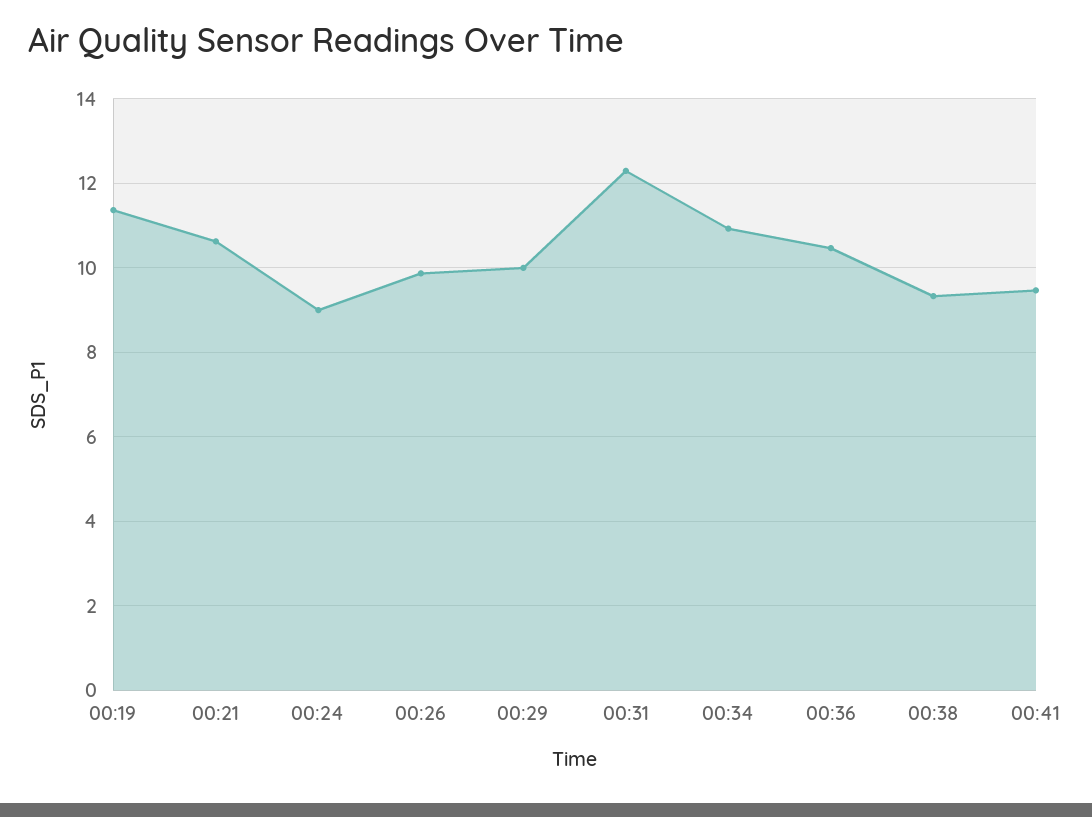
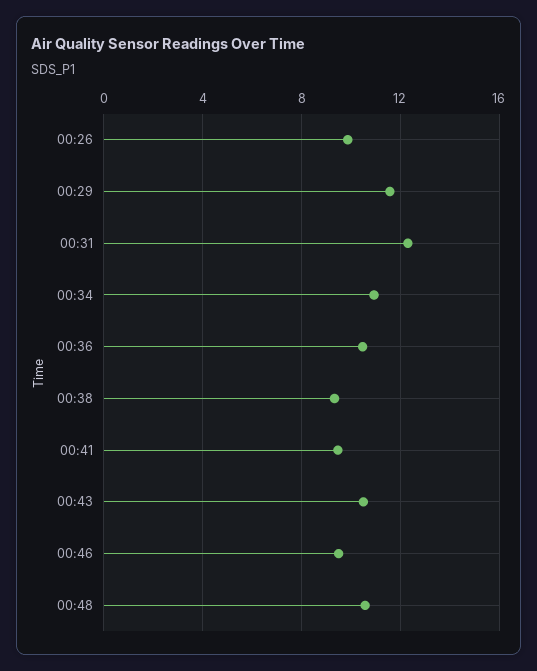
00:19: 11.4 -> none
00:21: 10.6 -> none
00:24: 9 -> none
00:29: 10 -> 11.5
00:43: none -> 10.5
00:46: none -> 9.5
00:48: none -> 10.5

